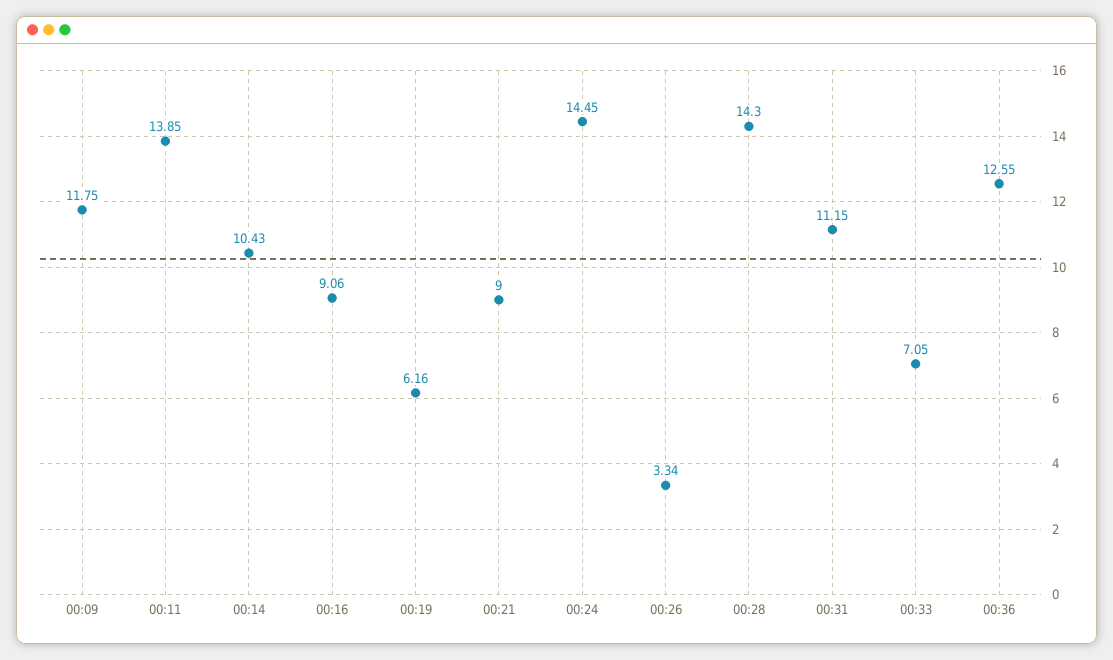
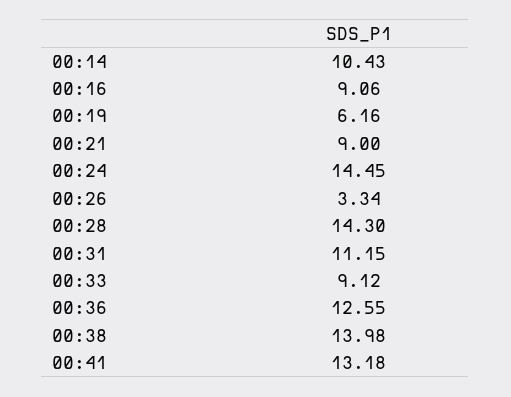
00:09: 11.75 -> none
00:11: 13.85 -> none
00:33: 7.05 -> 9.12
00:38: none -> 13.98
00:41: none -> 13.18

